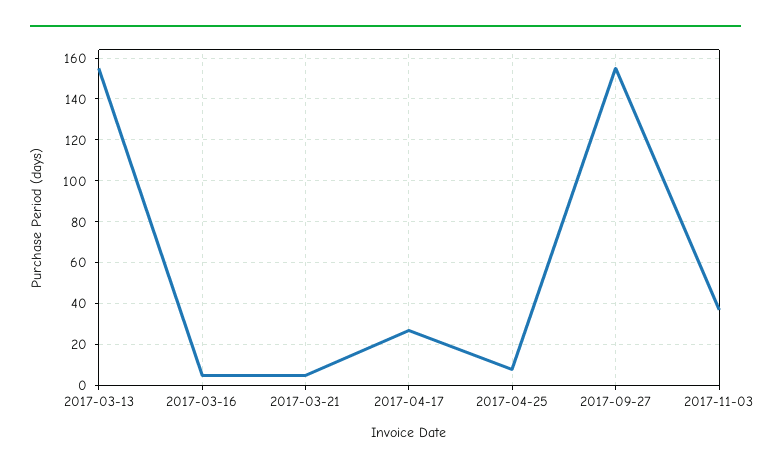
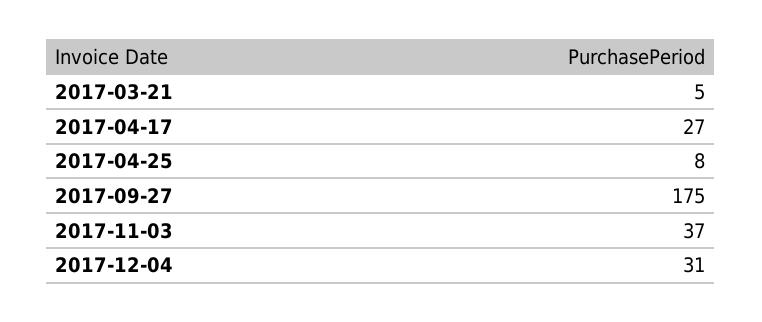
2017-03-13: 155 -> none
2017-03-16: 5 -> none
2017-09-27: 155 -> 175
2017-12-04: none -> 31

